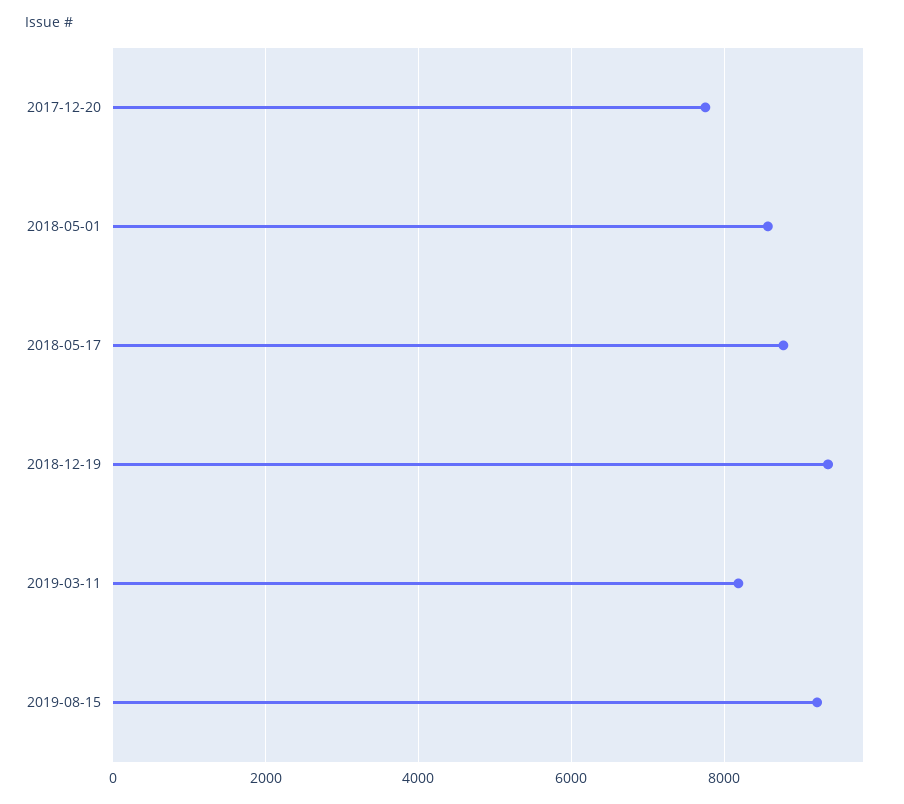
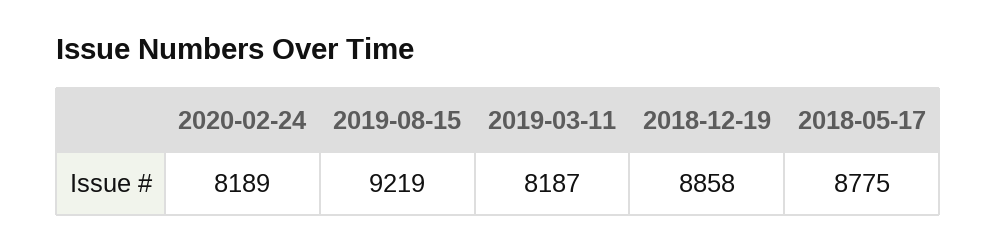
2017-12-20: 7800 -> none
2018-05-01: 8600 -> none
2018-12-19: 9400 -> 8858
2020-02-24: none -> 8189

